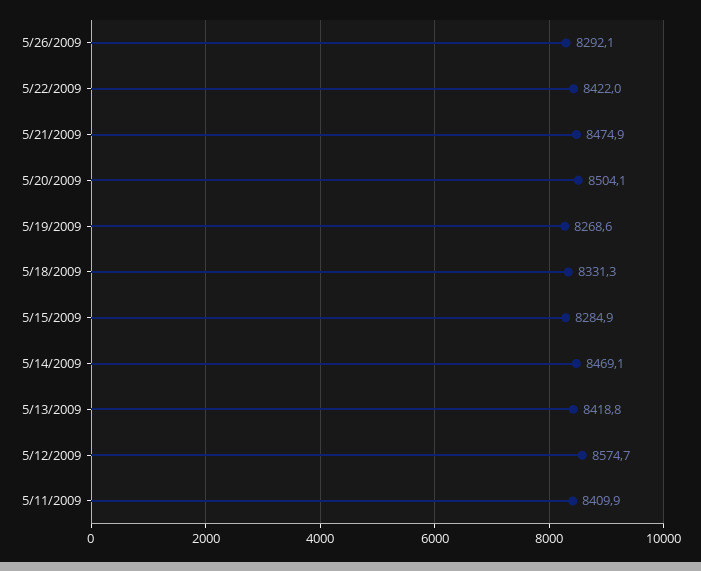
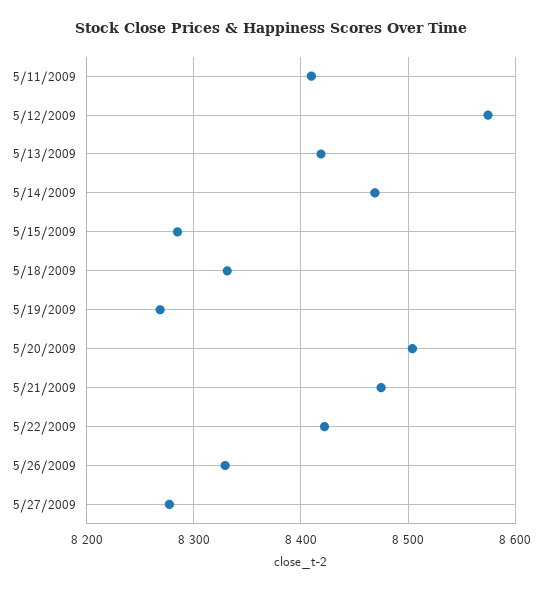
5/26/2009: 8292.1 -> 8330
5/27/2009: none -> 8280

